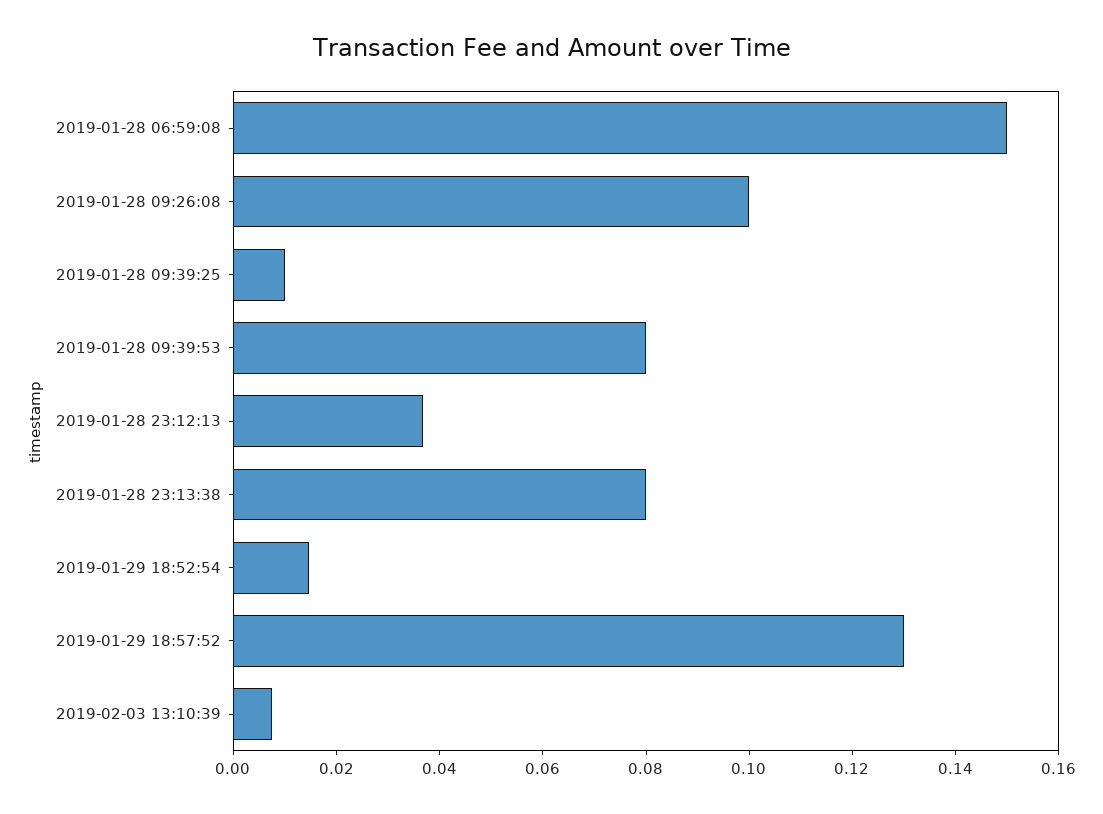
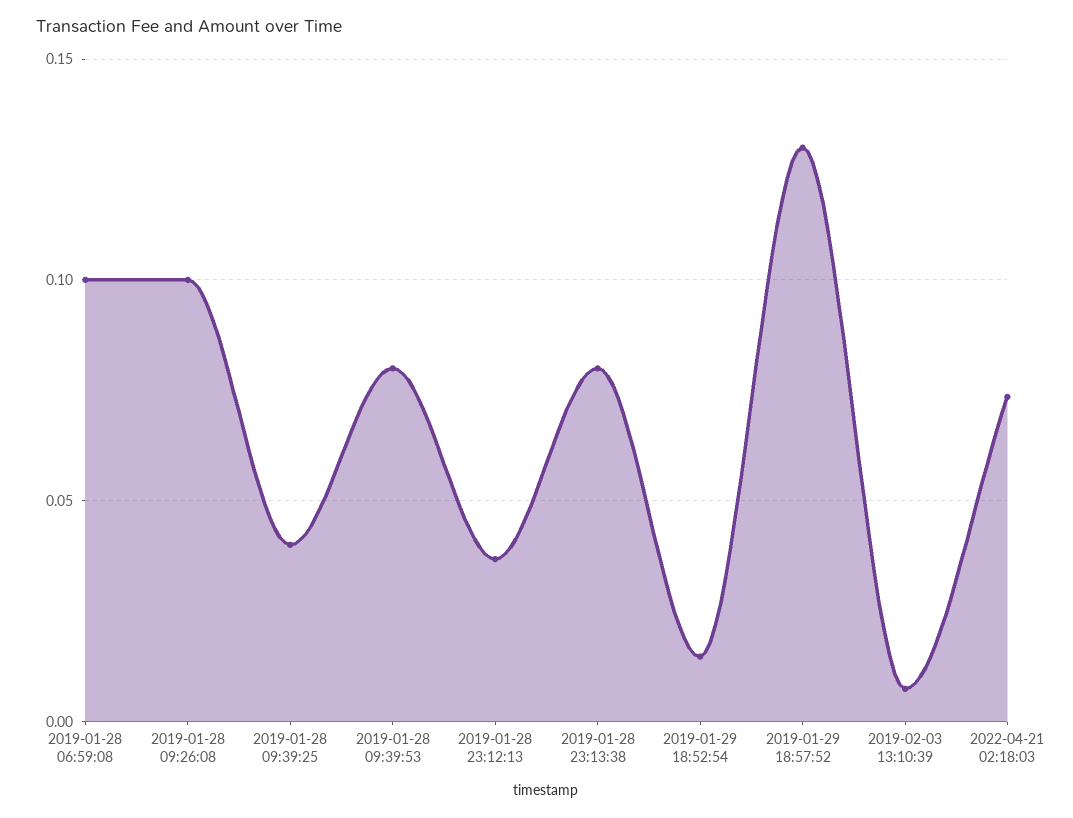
2019-01-28 06:59:08: 0.15 -> 0.1
2019-01-28 09:39:25: 0.01 -> 0.04
2022-04-21 02:18:03: none -> 0.075

